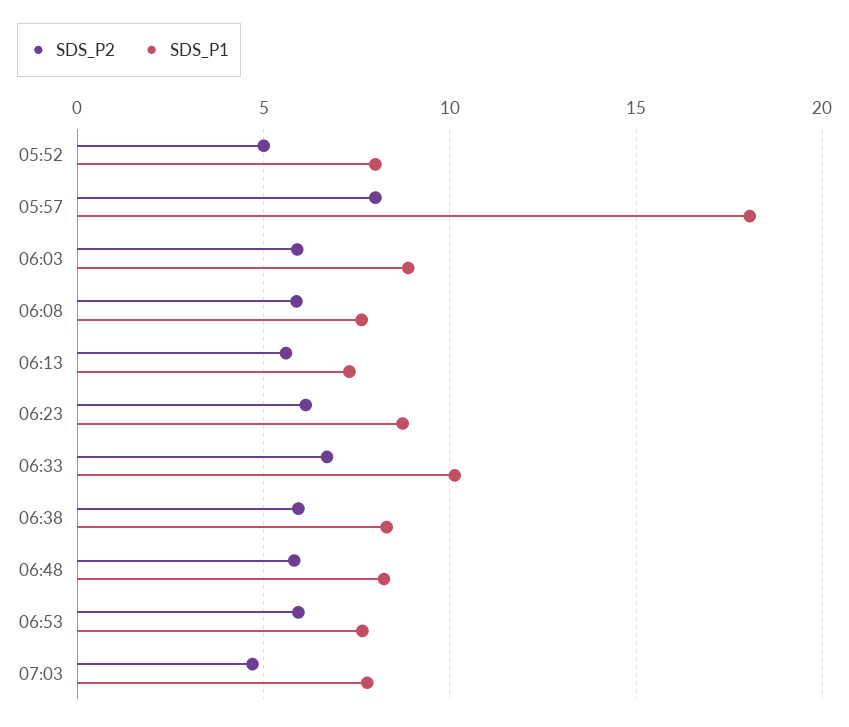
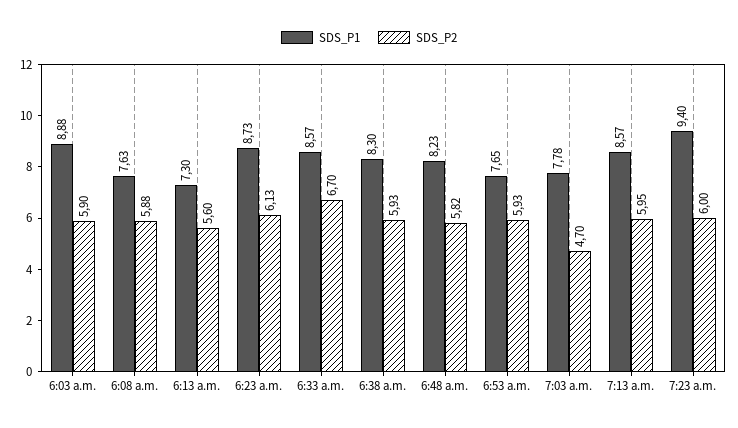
SDS_P2, 05:52: 5 -> none
SDS_P1, 05:52: 8 -> none
SDS_P2, 05:57: 8 -> none
SDS_P1, 05:57: 18 -> none
SDS_P1, 06:33: 10 -> 8.57
SDS_P1, 7:13 a.m.: none -> 8.57
SDS_P2, 7:13 a.m.: none -> 5.95
SDS_P1, 7:23 a.m.: none -> 9.4
SDS_P2, 7:23 a.m.: none -> 6

